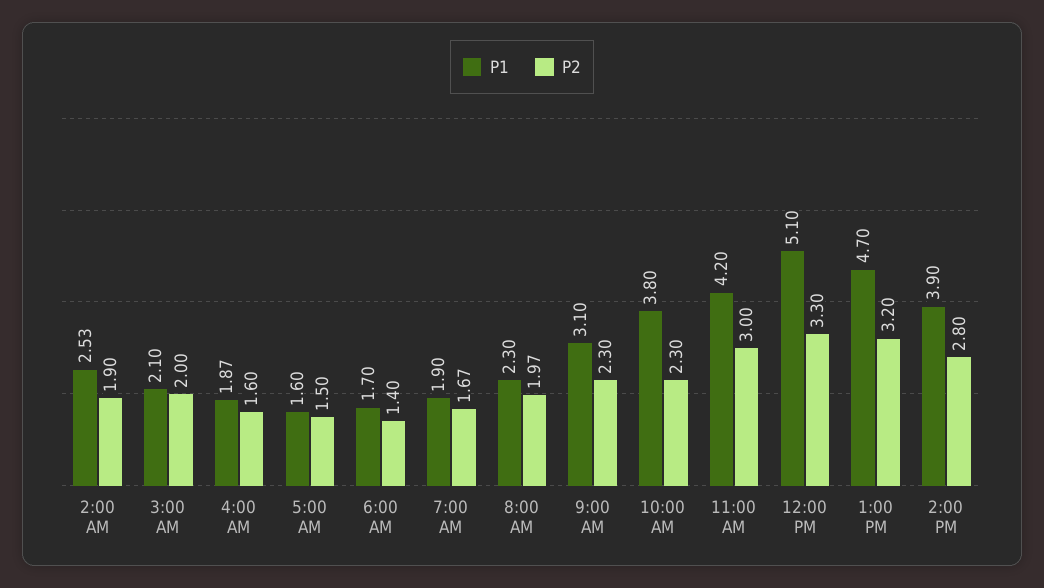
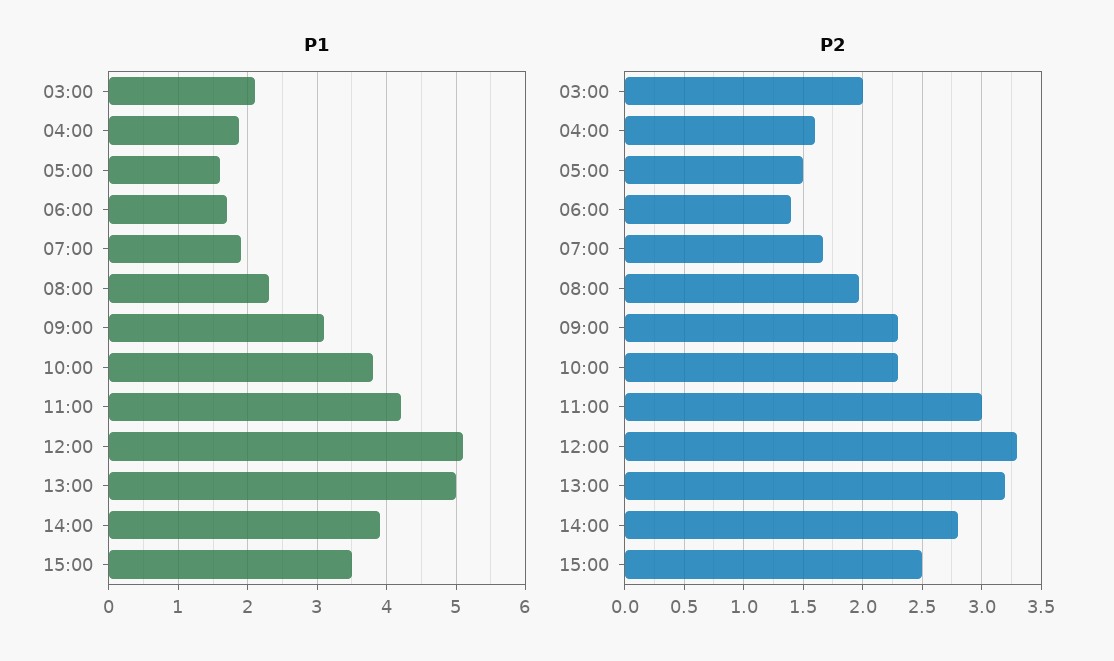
P1, 2:00 AM: 2.53 -> none
P2, 2:00 AM: 1.9 -> none
P1, 1:00 PM: 4.7 -> 5
P1, 15:00: none -> 3.5
P2, 15:00: none -> 2.5

